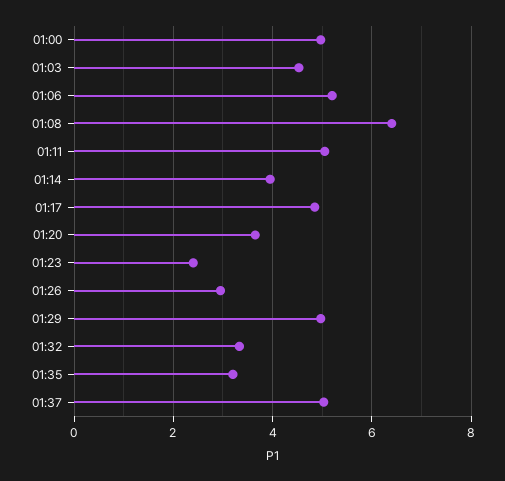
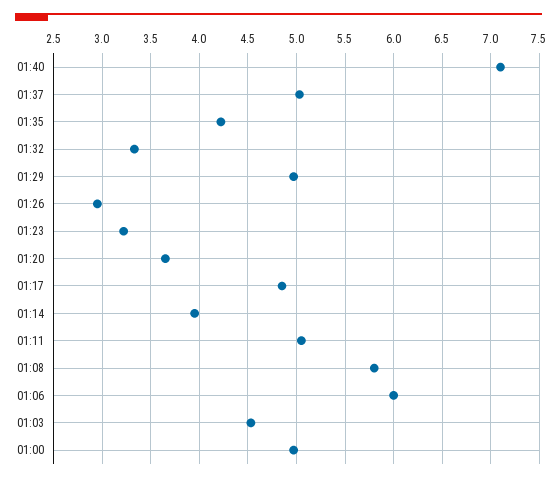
01:06: 5.2 -> 6
01:08: 6.4 -> 5.8
01:23: 2.4 -> 3.2
01:35: 3.2 -> 4.2
01:40: none -> 7.1

